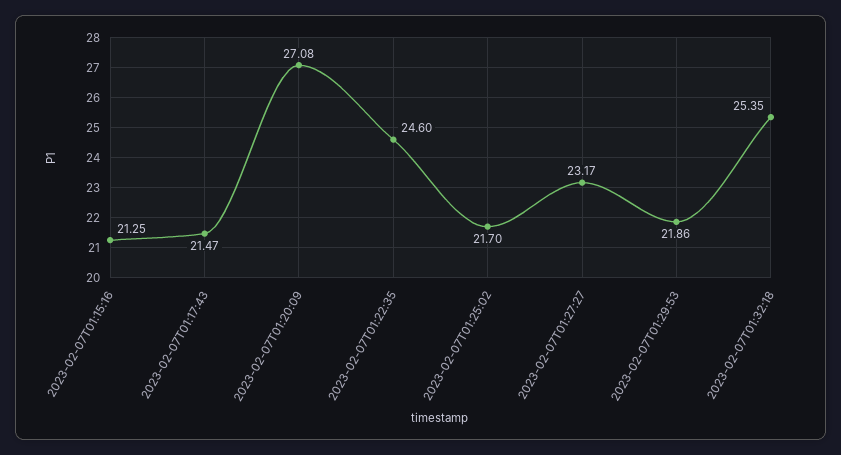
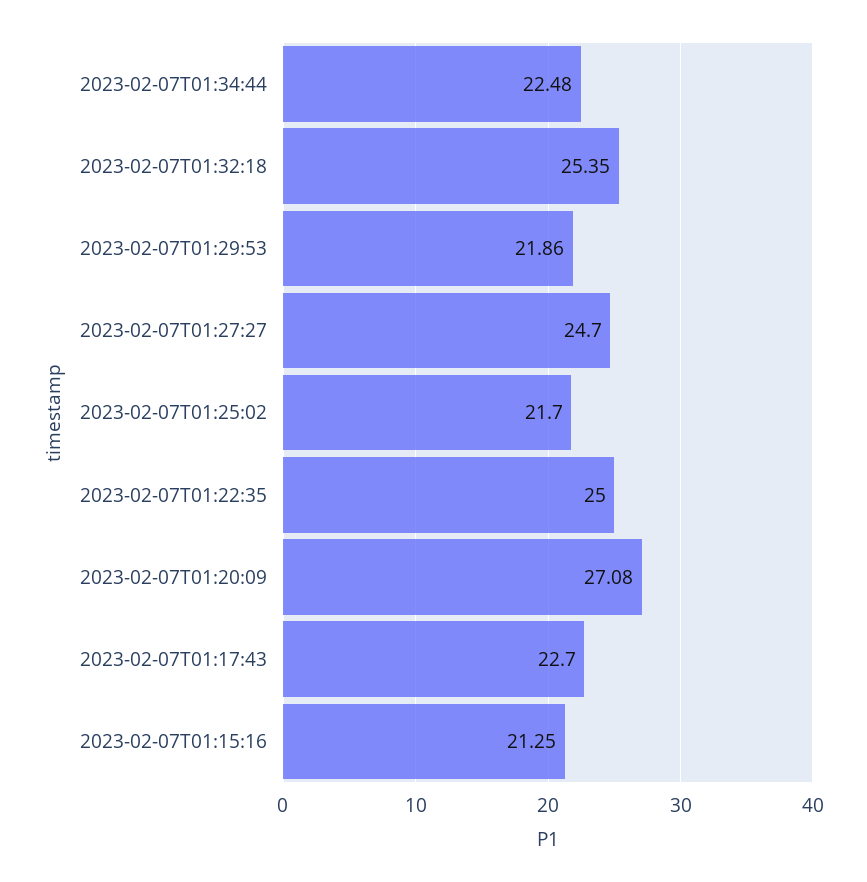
2023-02-07T01:17:43: 21.47 -> 22.7
2023-02-07T01:22:35: 24.6 -> 25
2023-02-07T01:27:27: 23.17 -> 24.7
2023-02-07T01:34:44: none -> 22.48

